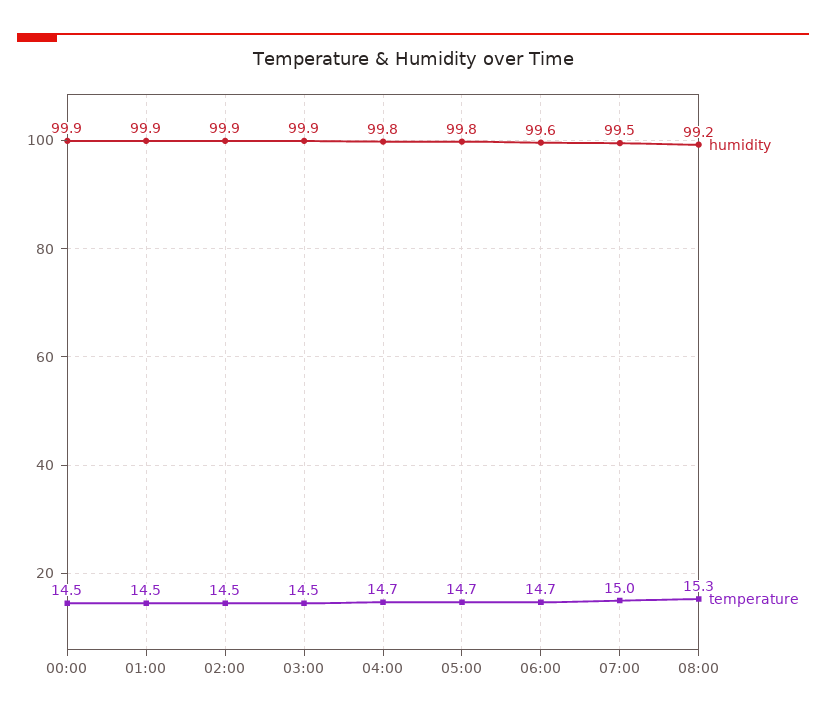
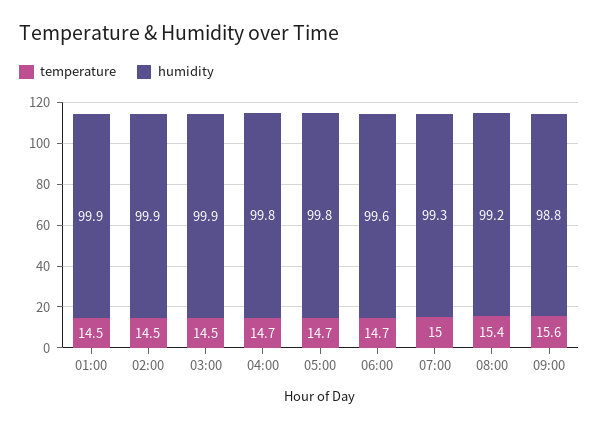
humidity, 00:00: 99.9 -> none
temperature, 00:00: 14.5 -> none
humidity, 07:00: 99.5 -> 99.3
temperature, 08:00: 15.3 -> 15.4
temperature, 09:00: none -> 15.6
humidity, 09:00: none -> 98.8

